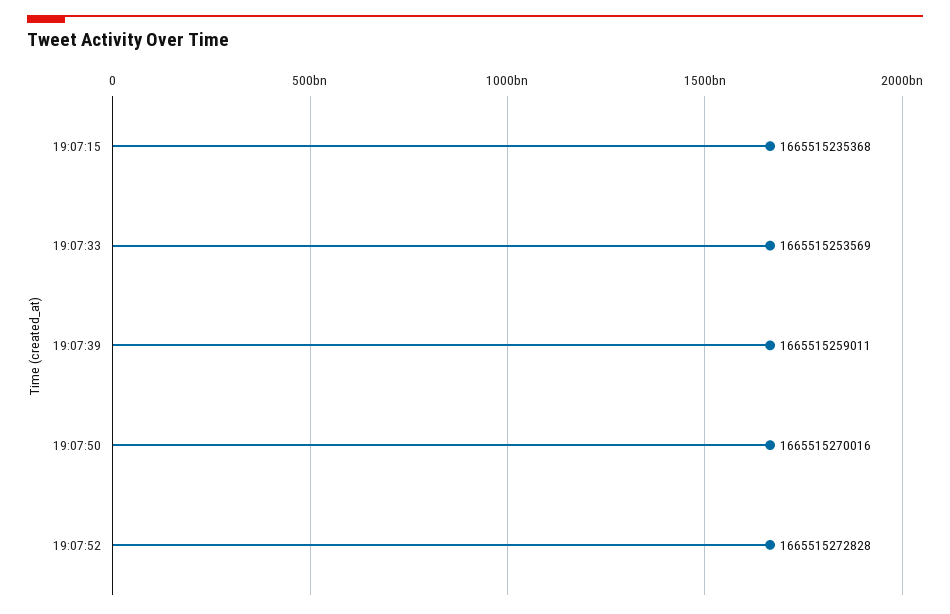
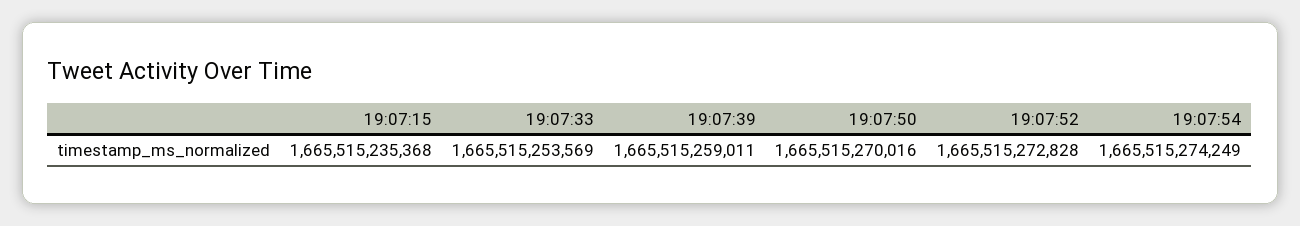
19:07:54: none -> 1665515274249

